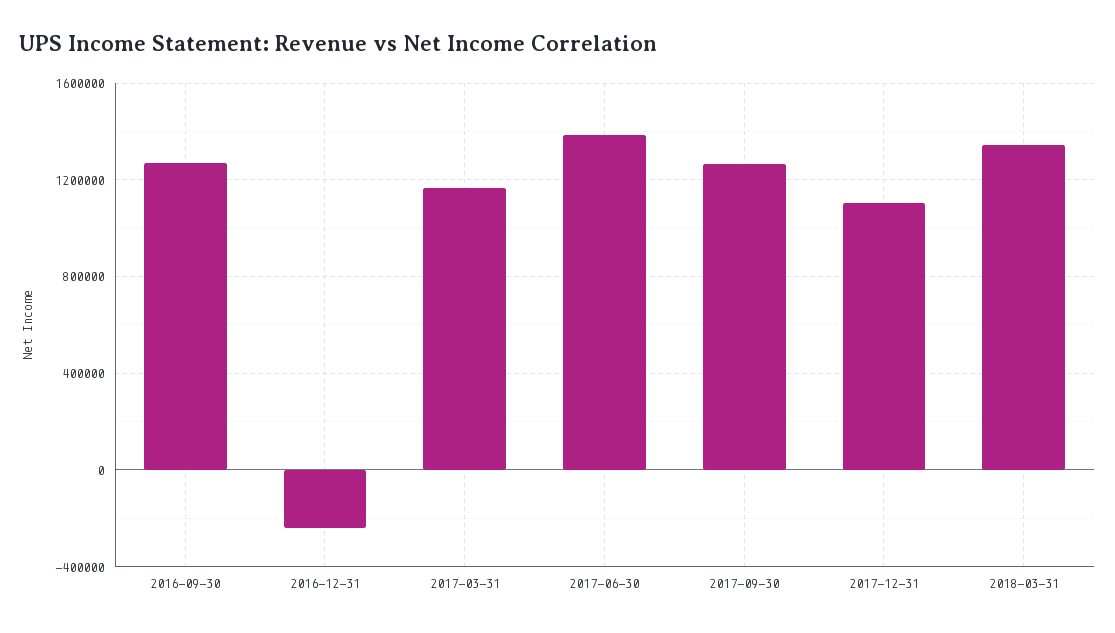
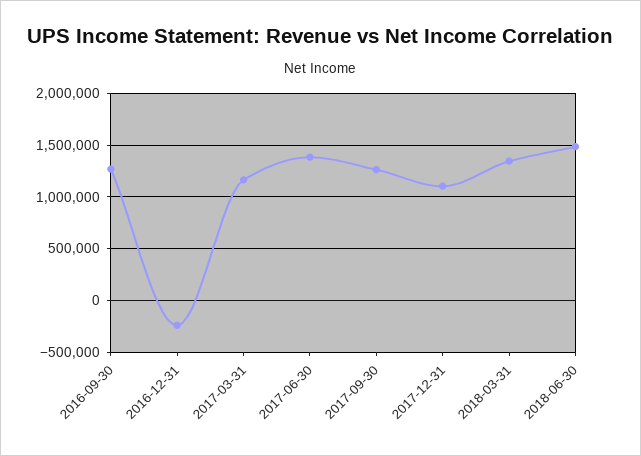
2018-06-30: none -> 1500000

